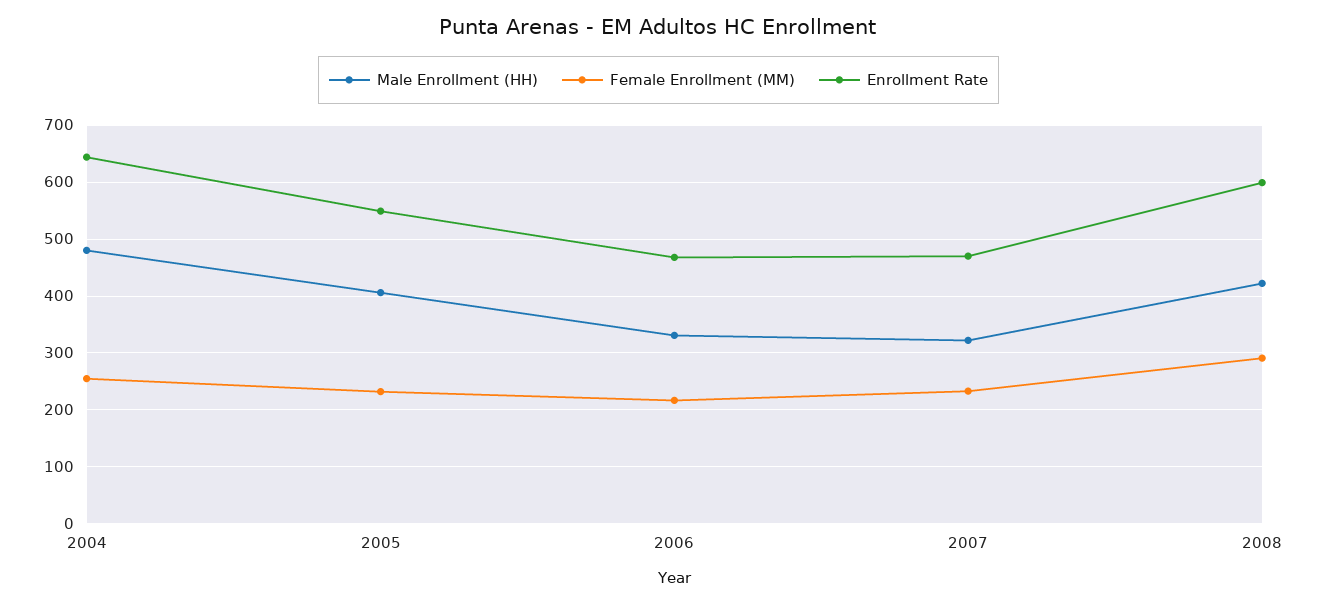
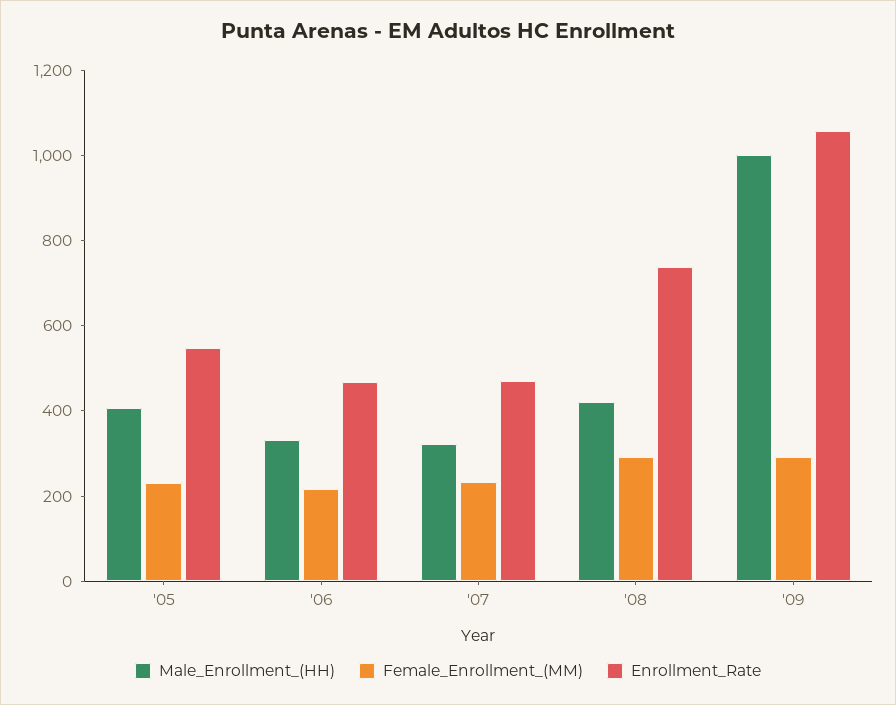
Male Enrollment (HH), 2004: 480 -> none
Female Enrollment (MM), 2004: 260 -> none
Enrollment Rate, 2004: 640 -> none
Enrollment Rate, 2008: 600 -> 750
Male Enrollment (HH), '09: none -> 1000
Female Enrollment (MM), '09: none -> 300
Enrollment Rate, '09: none -> 1050

